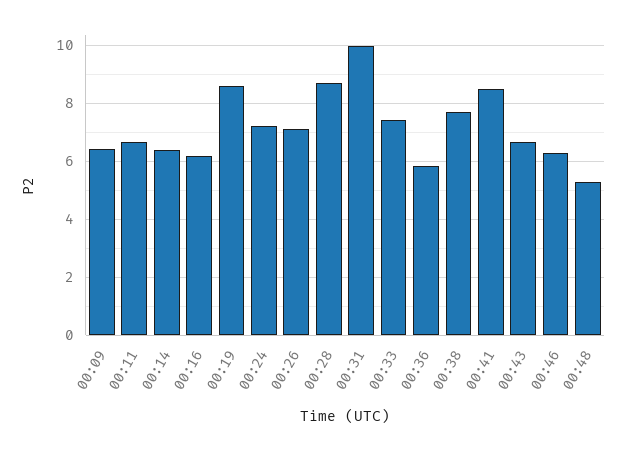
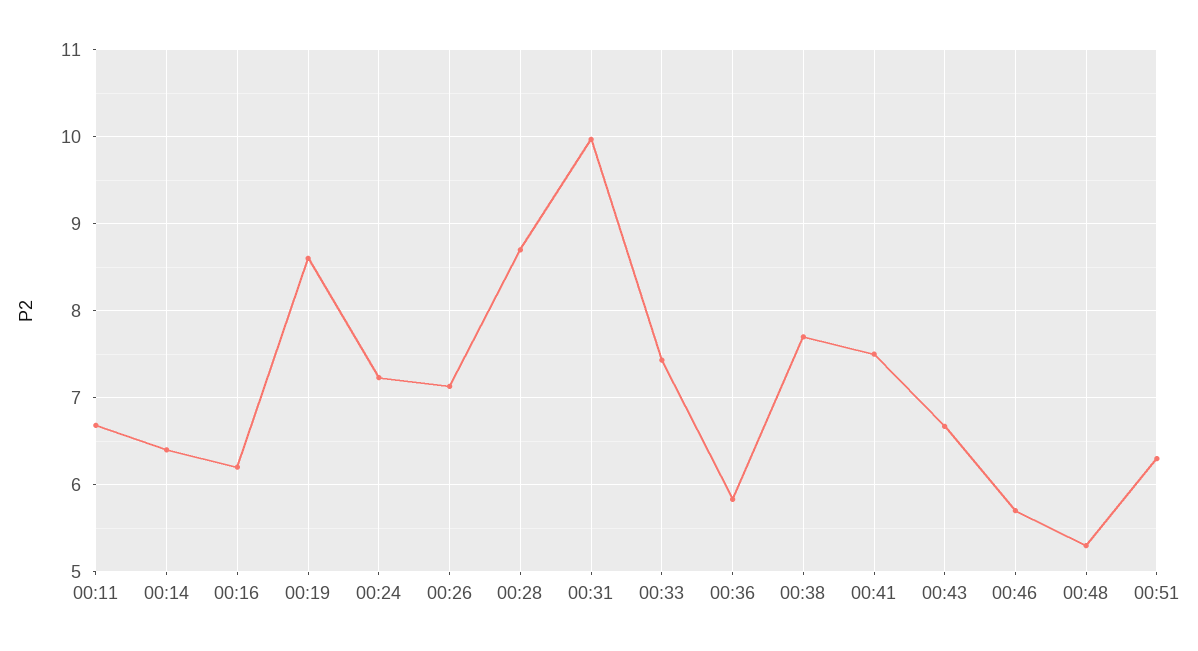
00:09: 6.5 -> none
00:41: 8.5 -> 7.5
00:46: 6.25 -> 5.7
00:51: none -> 6.3

